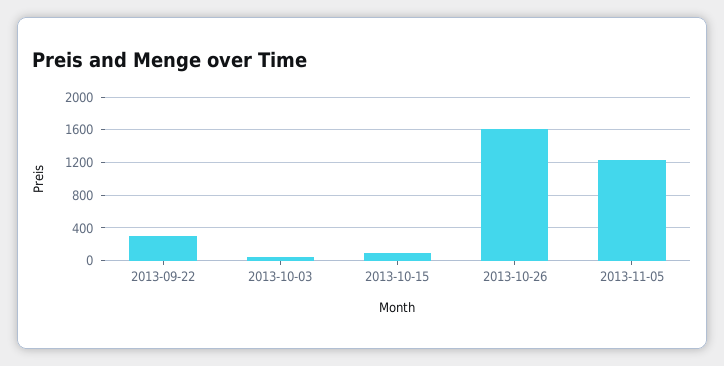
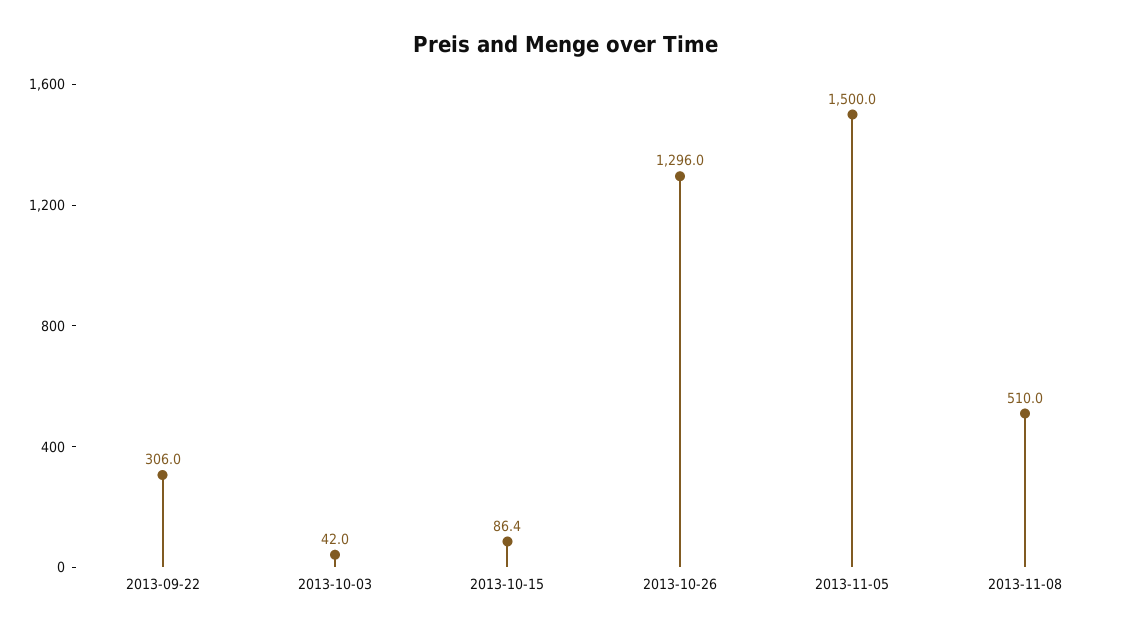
2013-10-26: 1600 -> 1296
2013-11-05: 1200 -> 1500
2013-11-08: none -> 510

